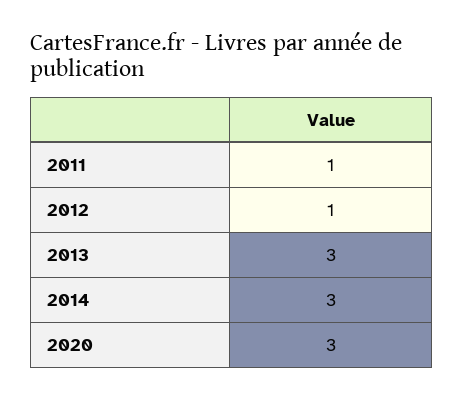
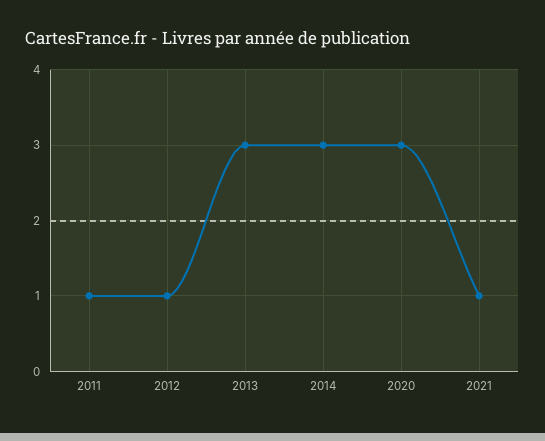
2021: none -> 1

